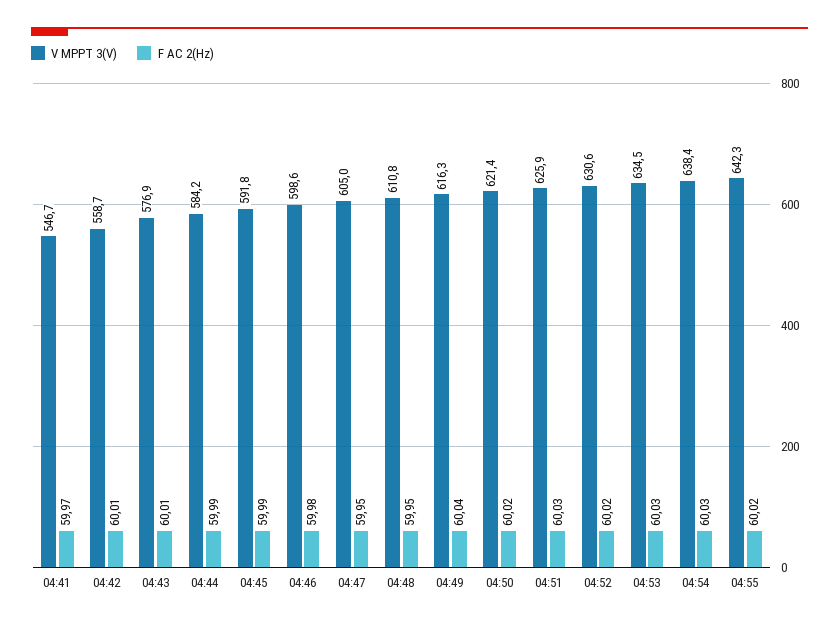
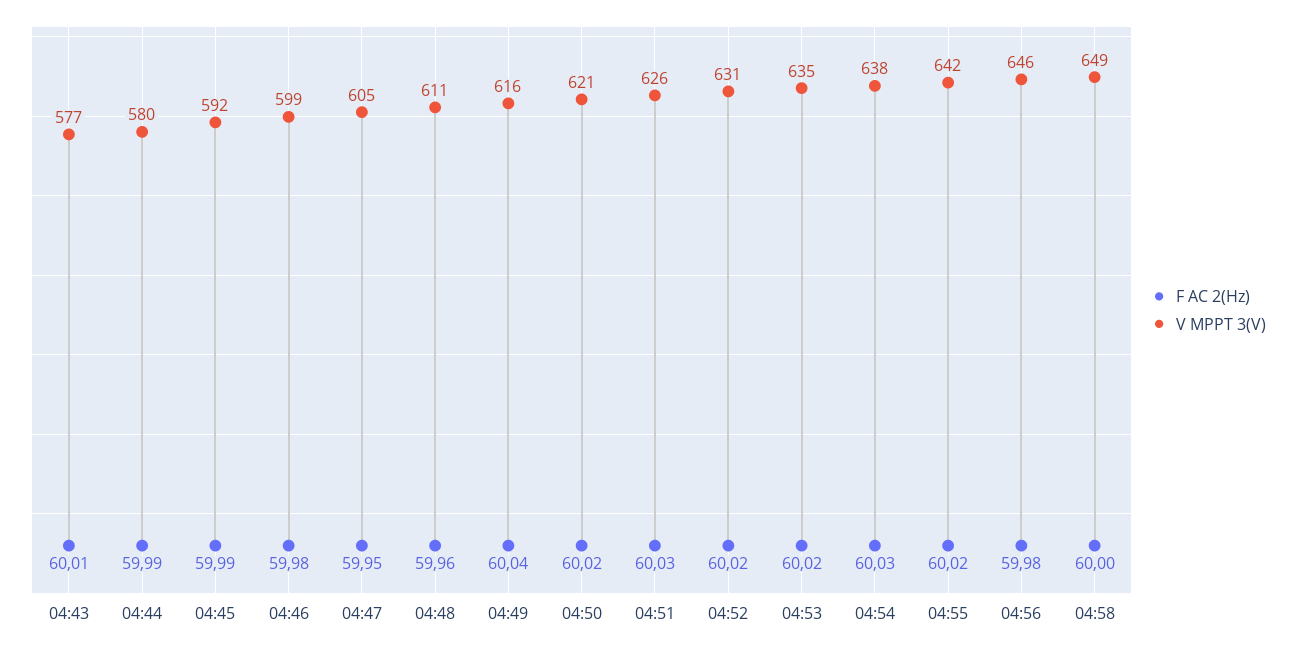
V MPPT 3(V), 04:41: 546.7 -> none
F AC 2(Hz), 04:41: 59.97 -> none
V MPPT 3(V), 04:42: 558.7 -> none
F AC 2(Hz), 04:42: 60.01 -> none
V MPPT 3(V), 04:44: 584.2 -> 580
F AC 2(Hz), 04:48: 59.95 -> 59.96
F AC 2(Hz), 04:53: 60.03 -> 60.02
F AC 2(Hz), 04:56: none -> 59.98
V MPPT 3(V), 04:56: none -> 646
F AC 2(Hz), 04:58: none -> 60
V MPPT 3(V), 04:58: none -> 649

